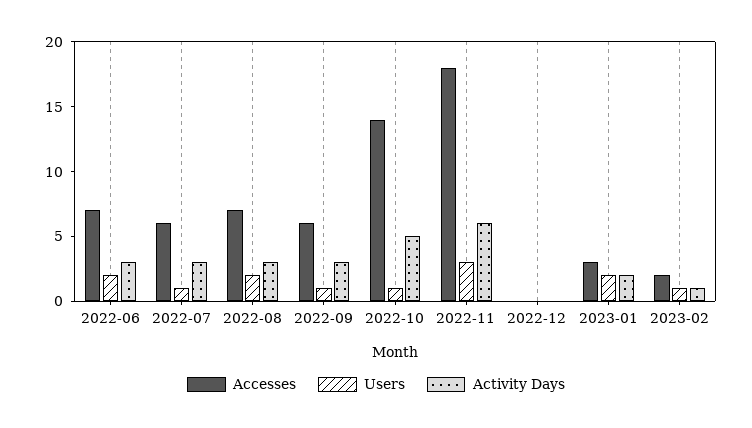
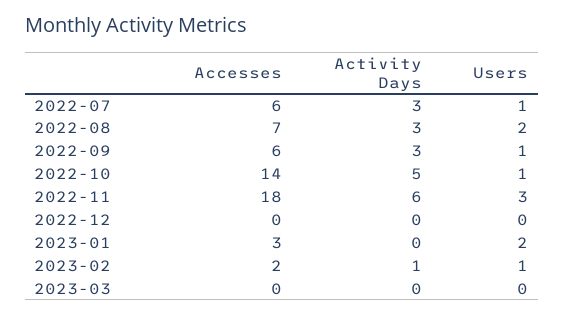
Accesses, 2022-06: 7 -> none
Users, 2022-06: 2 -> none
Activity Days, 2022-06: 3 -> none
Activity Days, 2023-01: 2 -> 0
Accesses, 2023-03: none -> 0
Activity Days, 2023-03: none -> 0
Users, 2023-03: none -> 0

